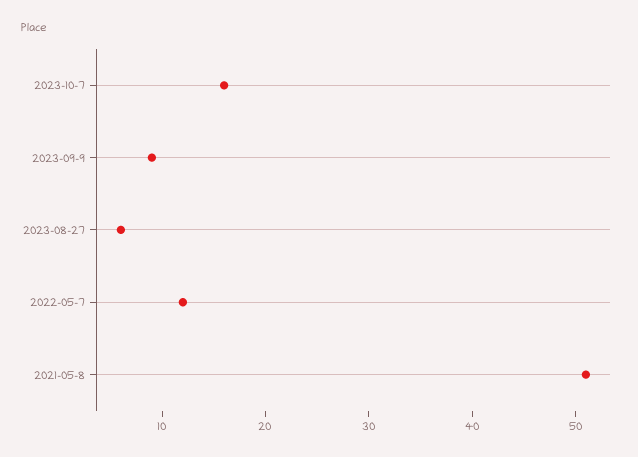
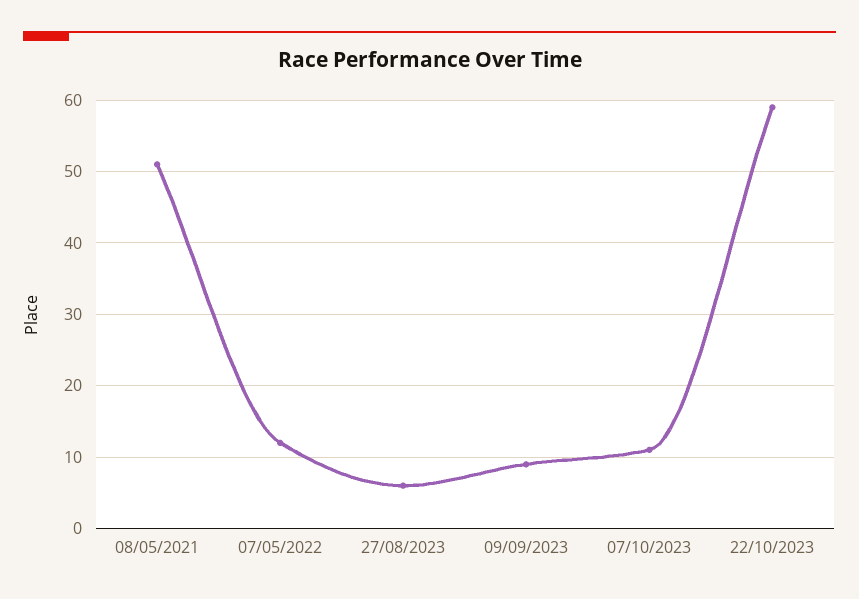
2023-10-7: 16 -> 11
22/10/2023: none -> 59

